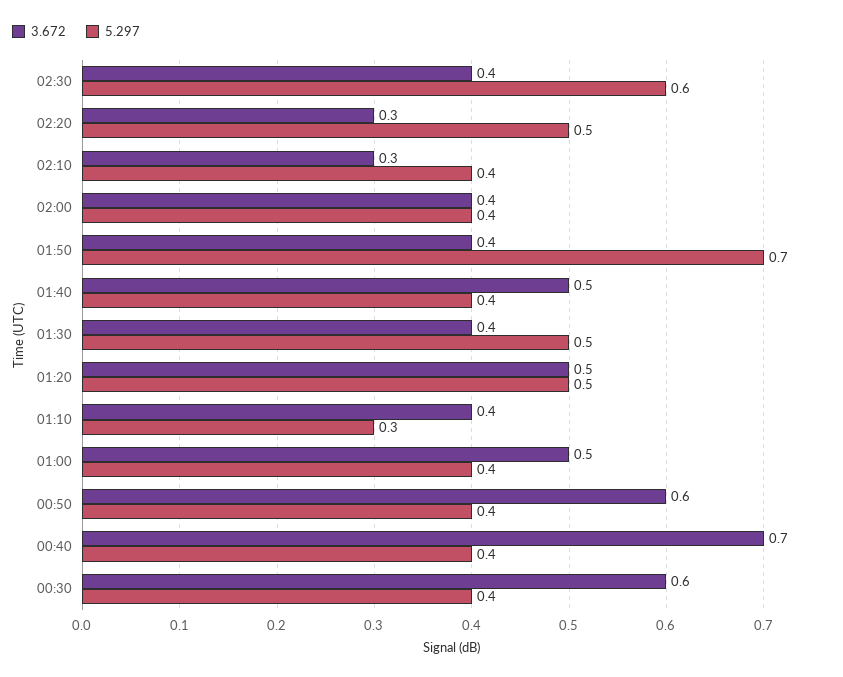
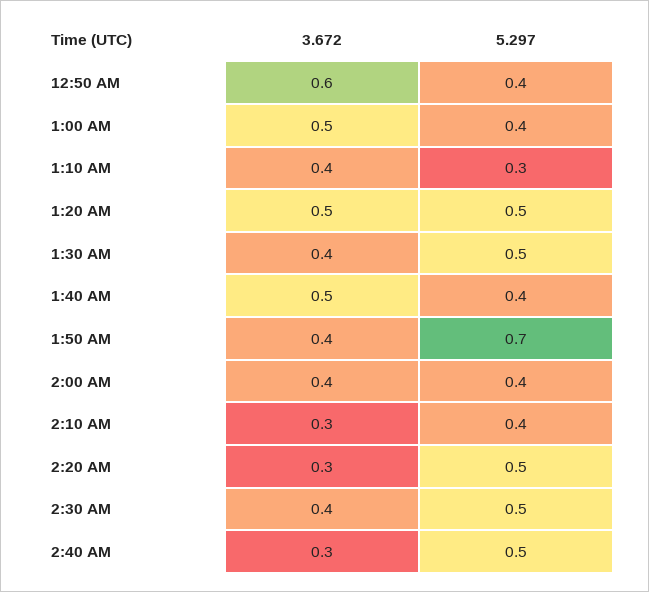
5.297, 02:30: 0.6 -> 0.5
3.672, 00:40: 0.7 -> none
5.297, 00:40: 0.4 -> none
3.672, 00:30: 0.6 -> none
5.297, 00:30: 0.4 -> none
3.672, 2:40 AM: none -> 0.3
5.297, 2:40 AM: none -> 0.5

